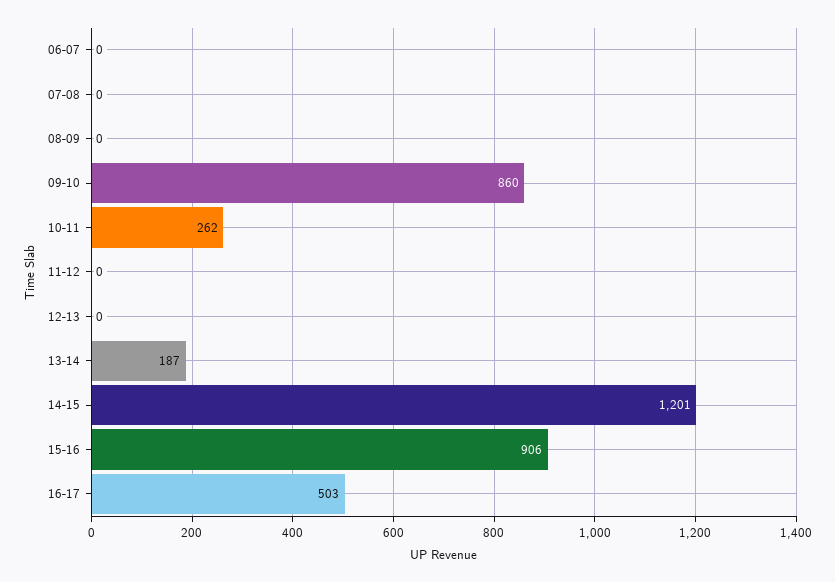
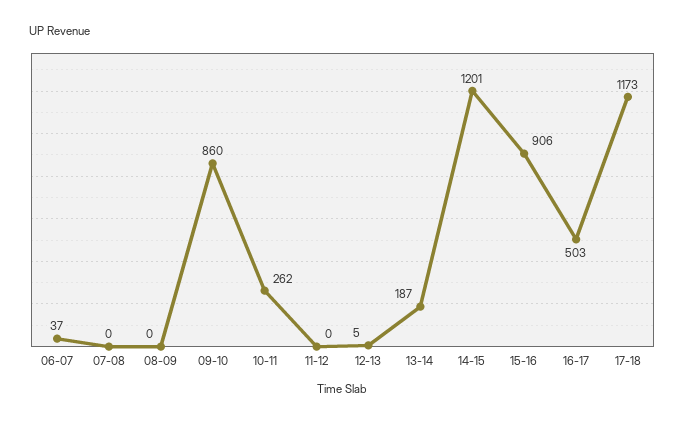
06-07: 0 -> 37
12-13: 0 -> 5
17-18: none -> 1173

